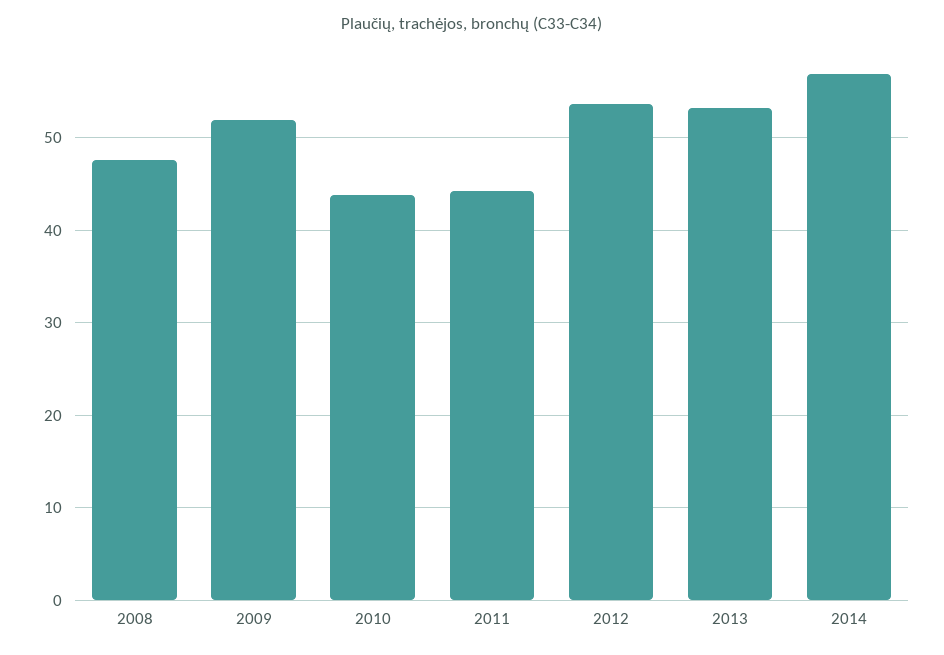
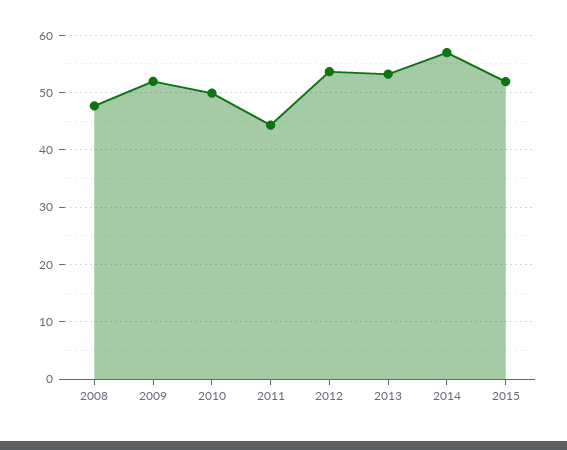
2010: 44 -> 50
2015: none -> 52

